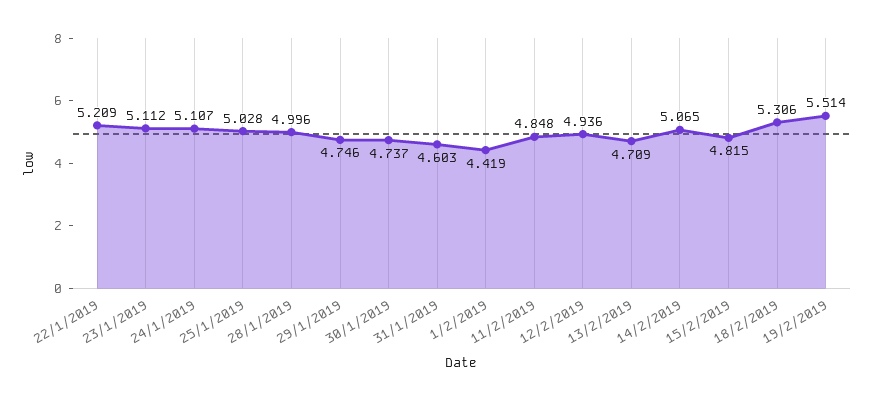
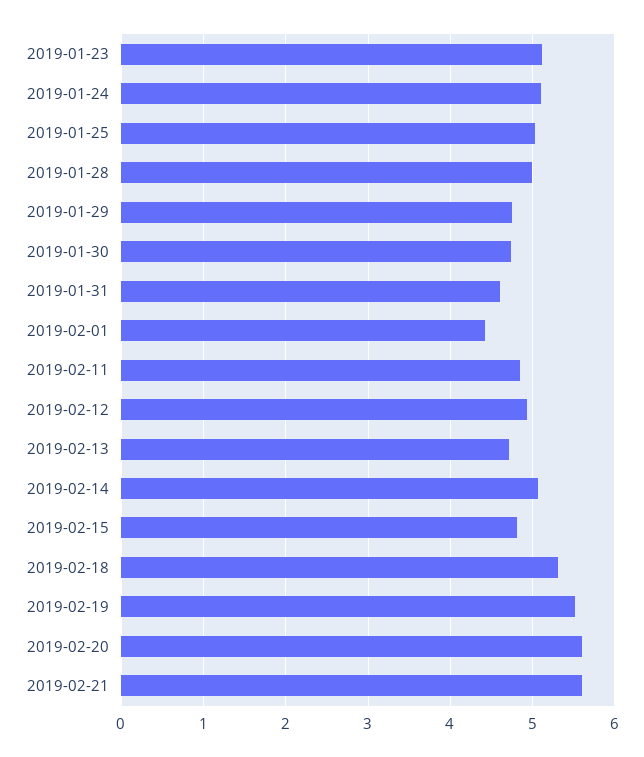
22/1/2019: 5.209 -> none
2019-02-20: none -> 5.6
2019-02-21: none -> 5.6

